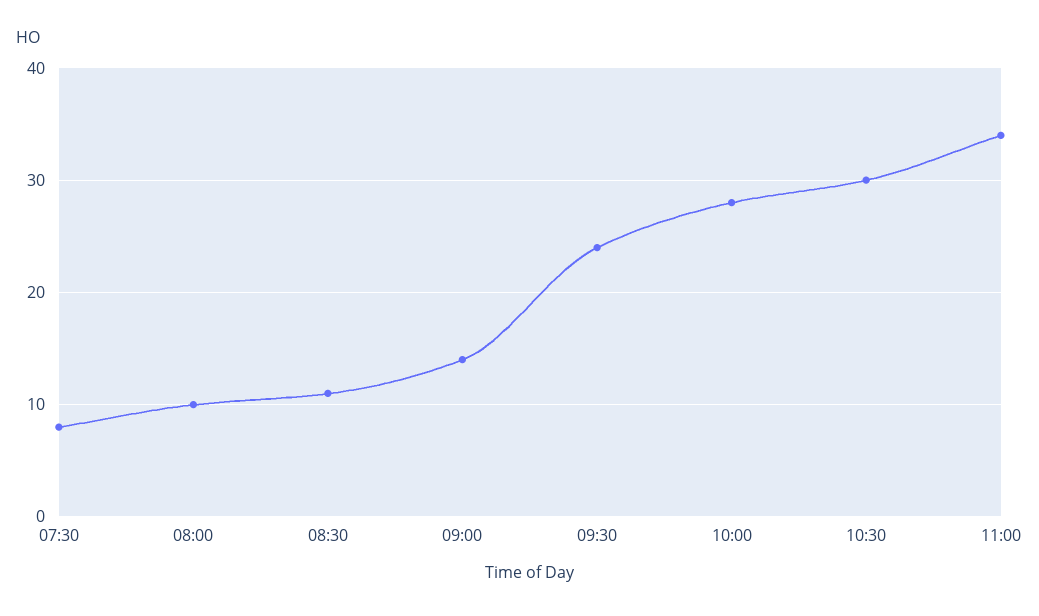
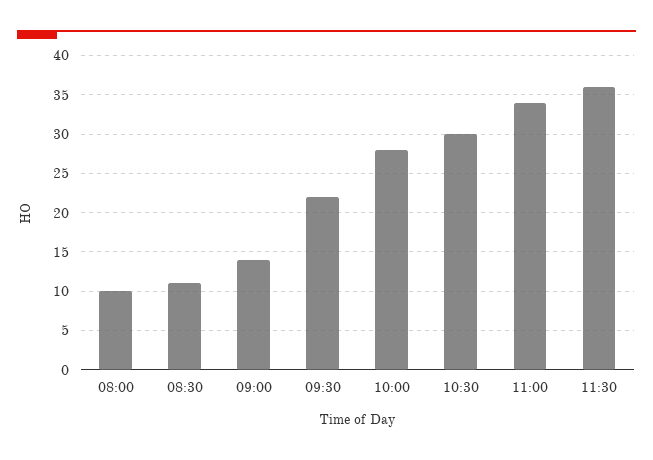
07:30: 8 -> none
09:30: 24 -> 22
11:30: none -> 36

